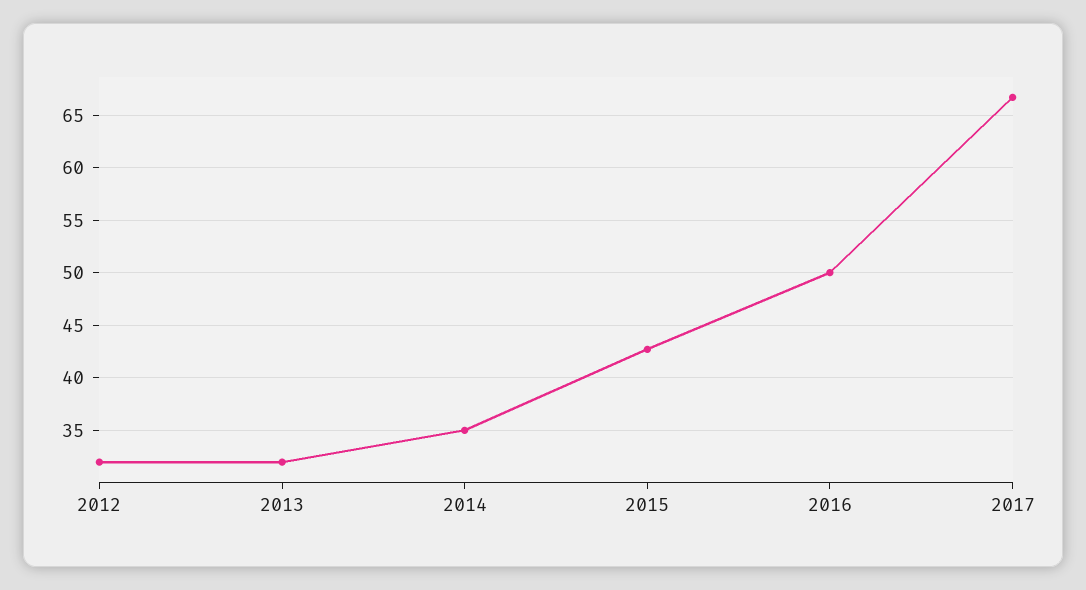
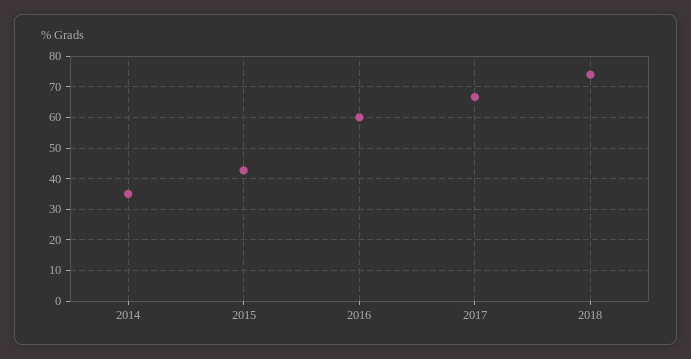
2012: 32 -> none
2013: 32 -> none
2016: 50 -> 60
2018: none -> 74

